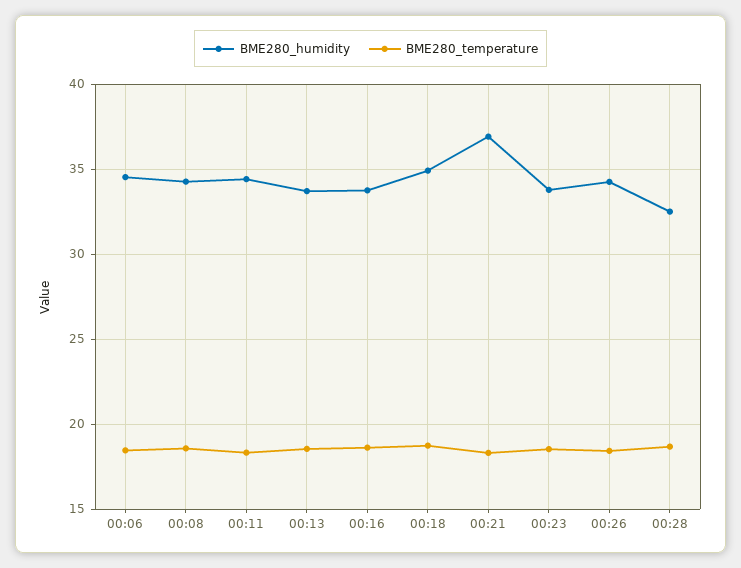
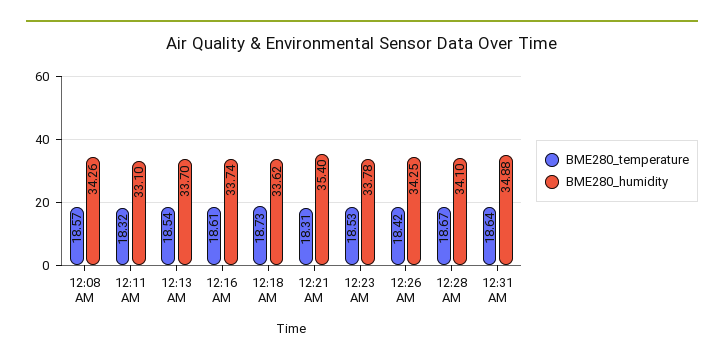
BME280_humidity, 00:06: 34.5 -> none
BME280_temperature, 00:06: 18.5 -> none
BME280_humidity, 00:11: 34.5 -> 33.1
BME280_humidity, 00:18: 35 -> 33.62
BME280_humidity, 00:21: 37 -> 35.4
BME280_humidity, 00:28: 32.5 -> 34.1
BME280_temperature, 12:31 AM: none -> 18.64
BME280_humidity, 12:31 AM: none -> 34.88

